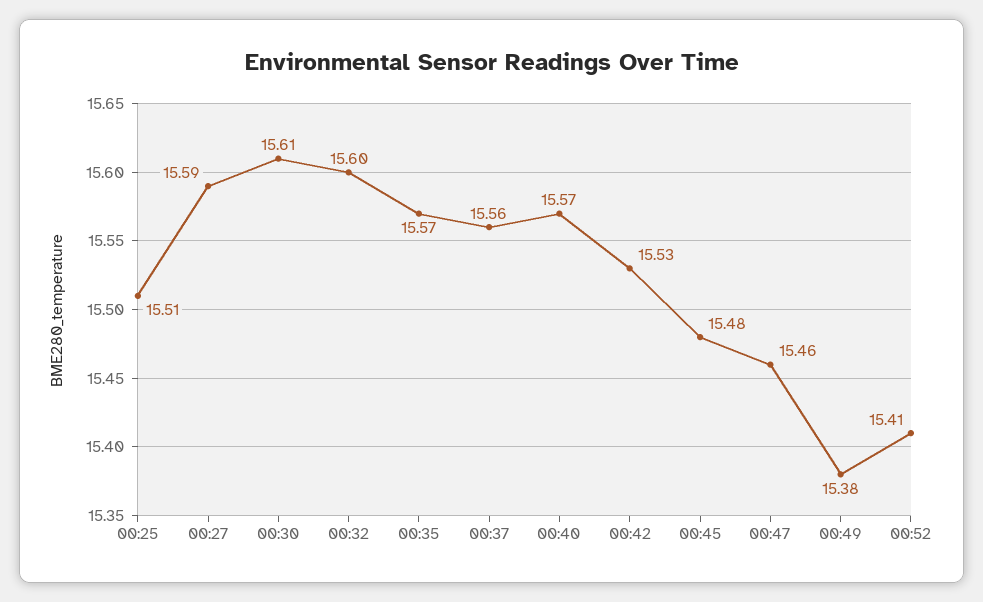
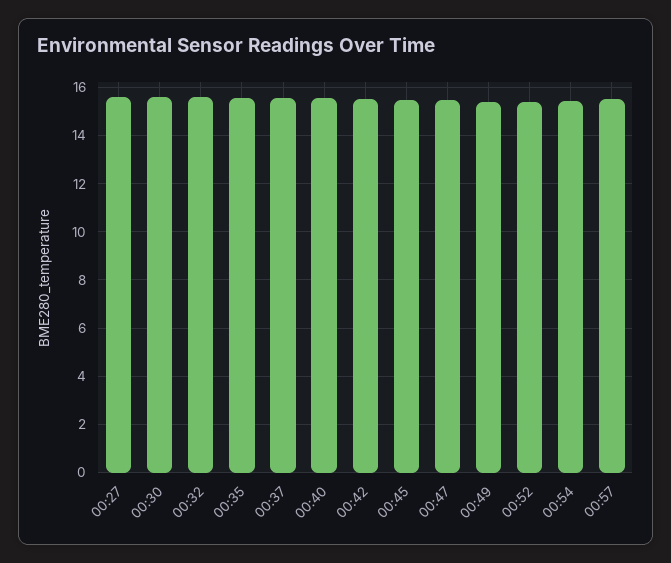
00:25: 15.51 -> none
00:54: none -> 15.5
00:57: none -> 15.5

